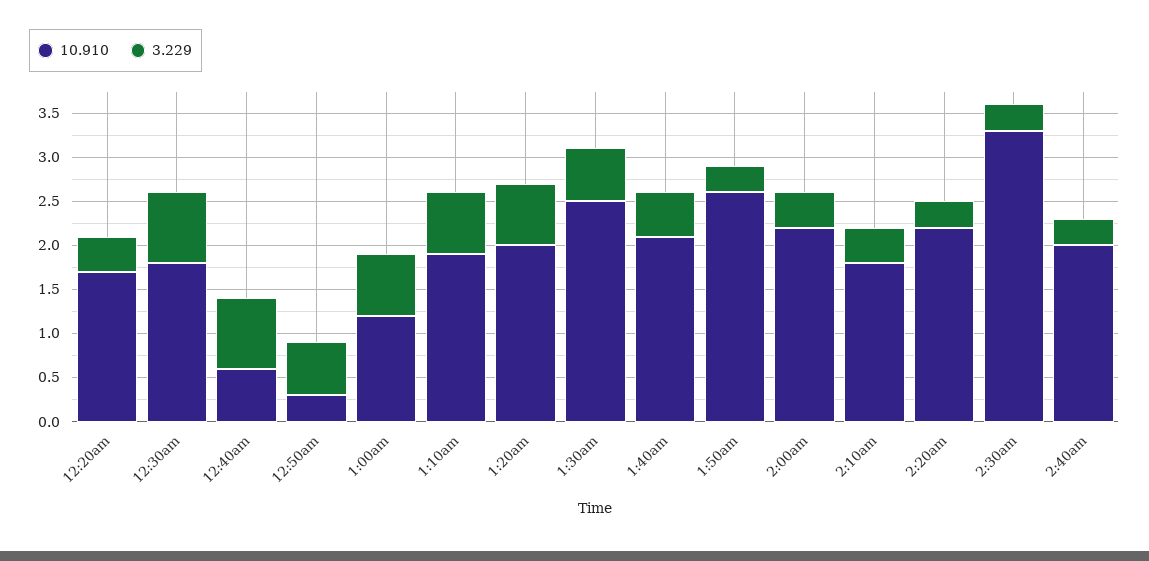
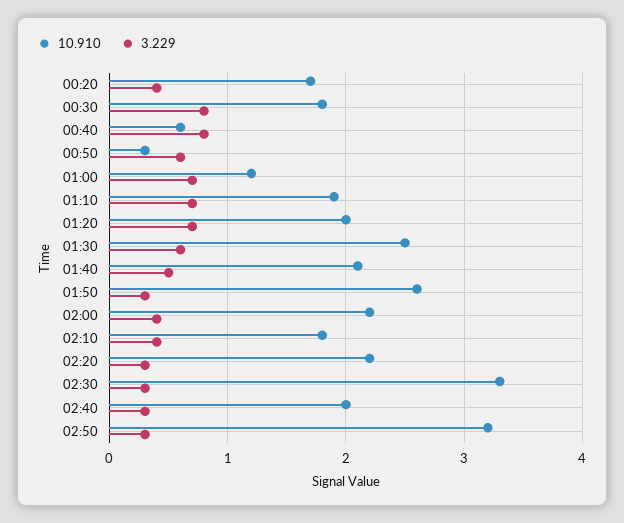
10.910, 02:50: none -> 3.2
3.229, 02:50: none -> 0.3

